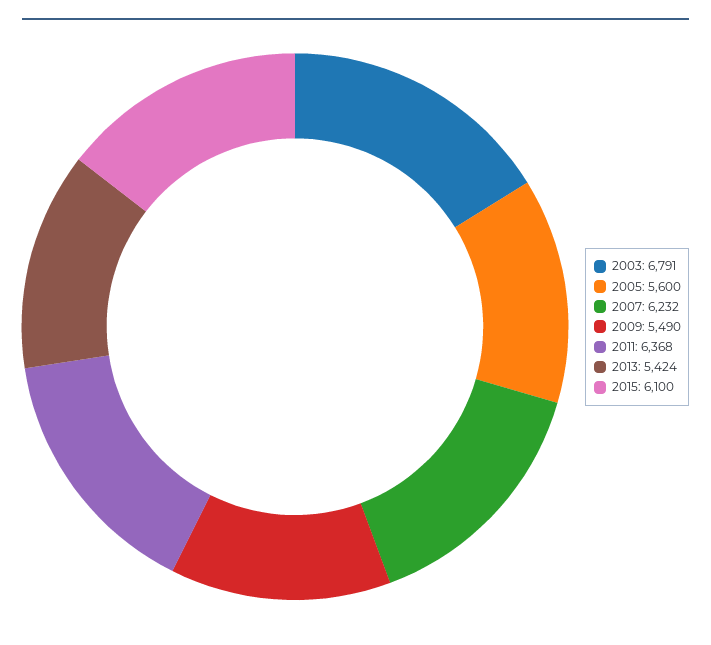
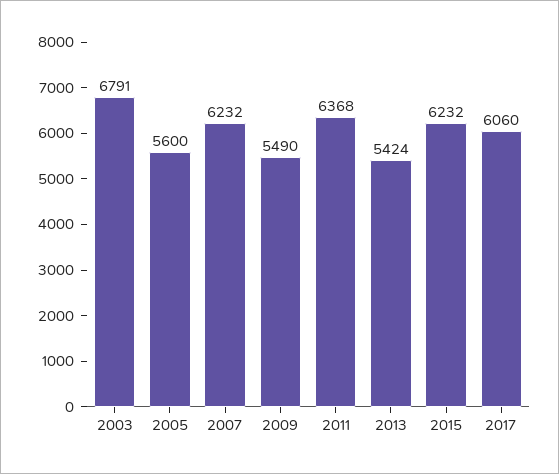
2015: 6100 -> 6232
2017: none -> 6060

